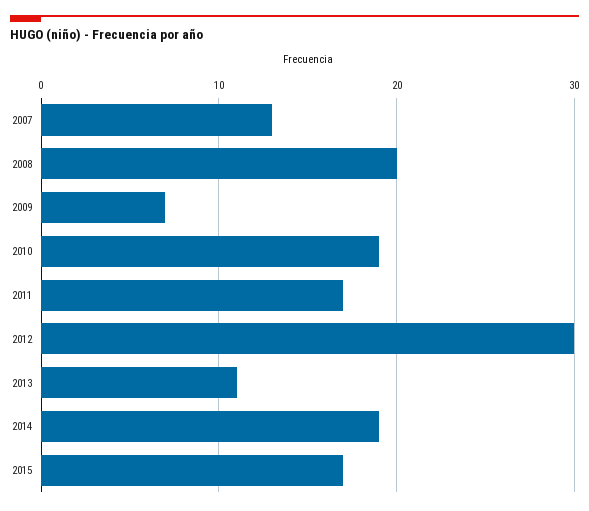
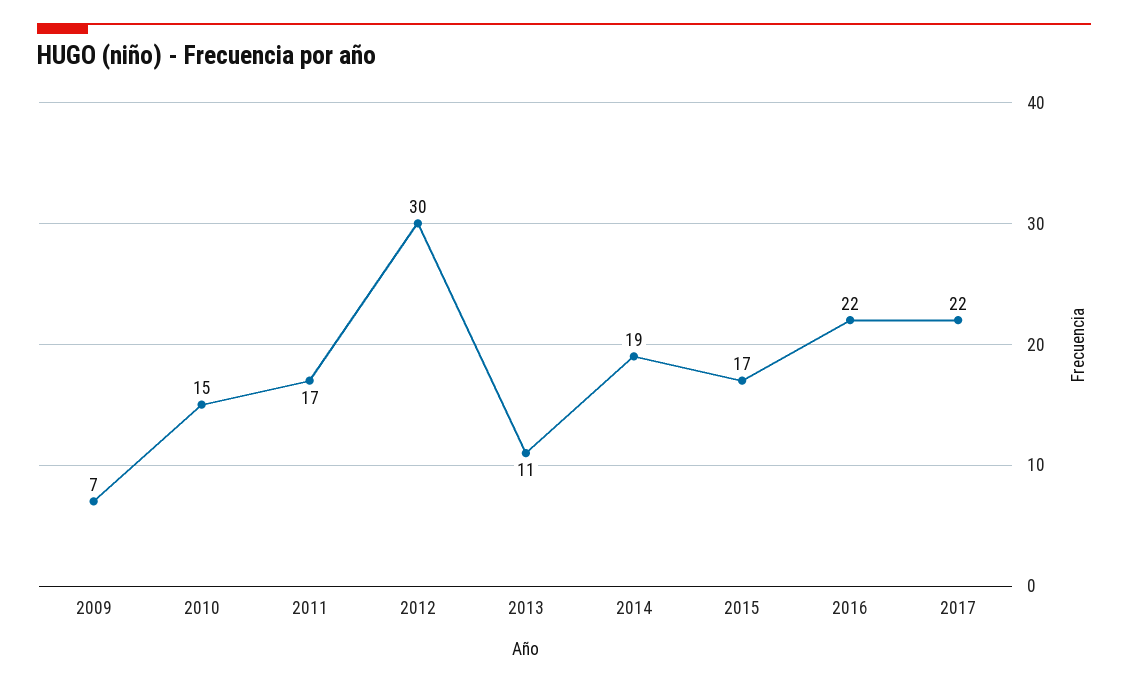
2007: 13 -> none
2008: 20 -> none
2010: 19 -> 15
2016: none -> 22
2017: none -> 22

